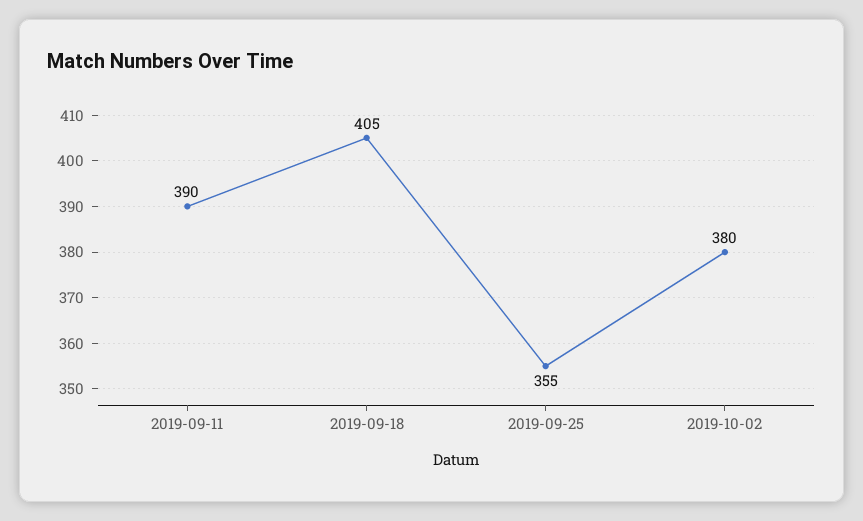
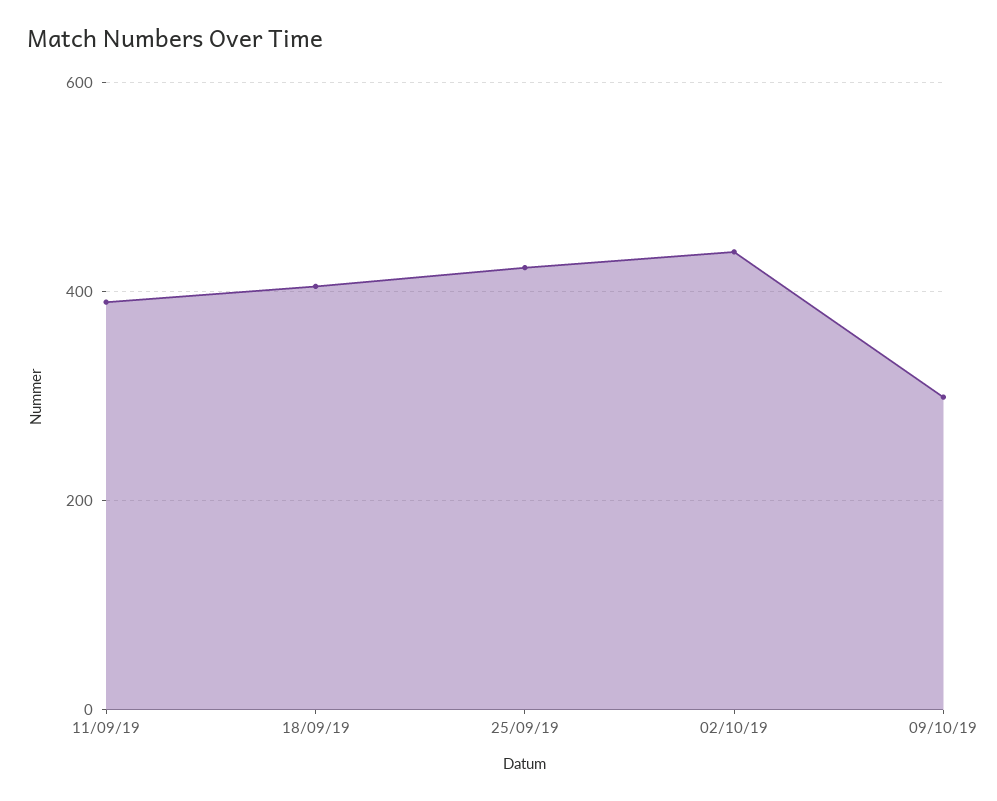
2019-09-25: 355 -> 420
2019-10-02: 380 -> 440
09/10/19: none -> 300

